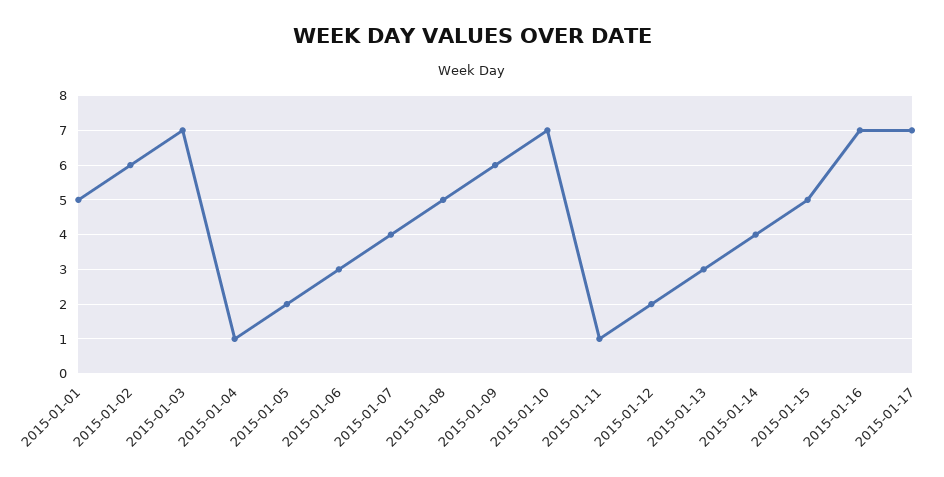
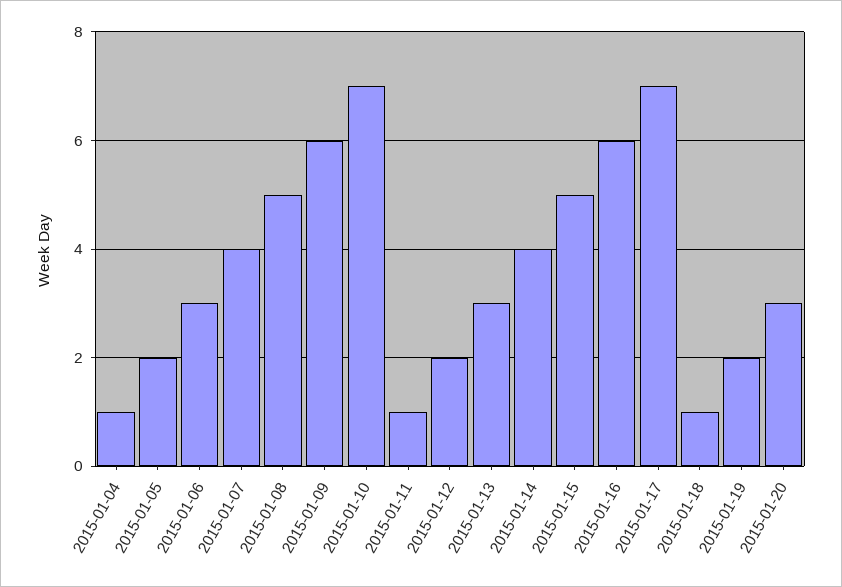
2015-01-01: 5 -> none
2015-01-02: 6 -> none
2015-01-03: 7 -> none
2015-01-16: 7 -> 6
2015-01-18: none -> 1
2015-01-19: none -> 2
2015-01-20: none -> 3

